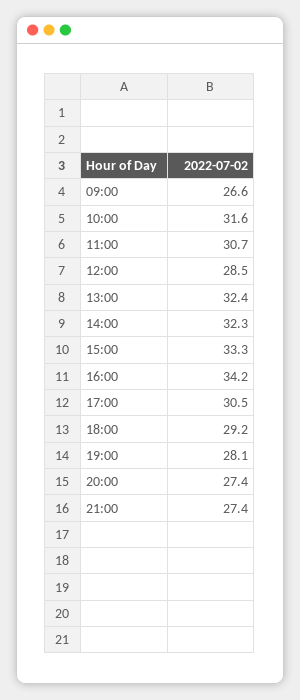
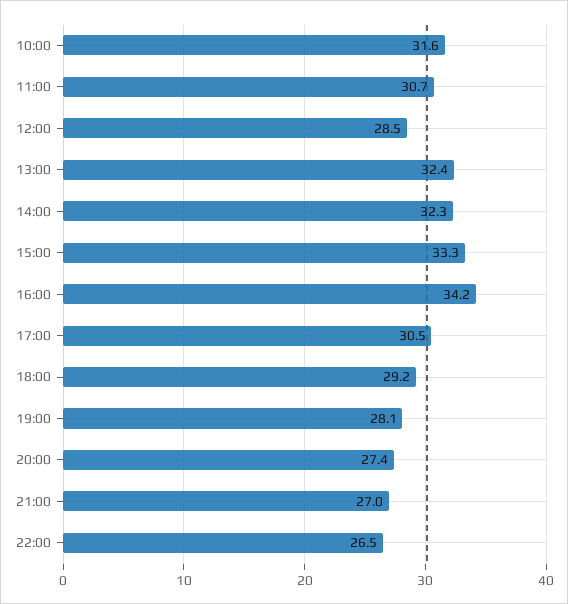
09:00: 26.6 -> none
21:00: 27.4 -> 27
22:00: none -> 26.5

